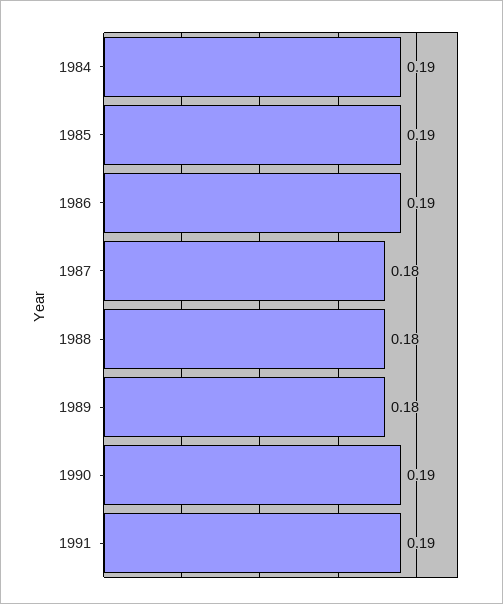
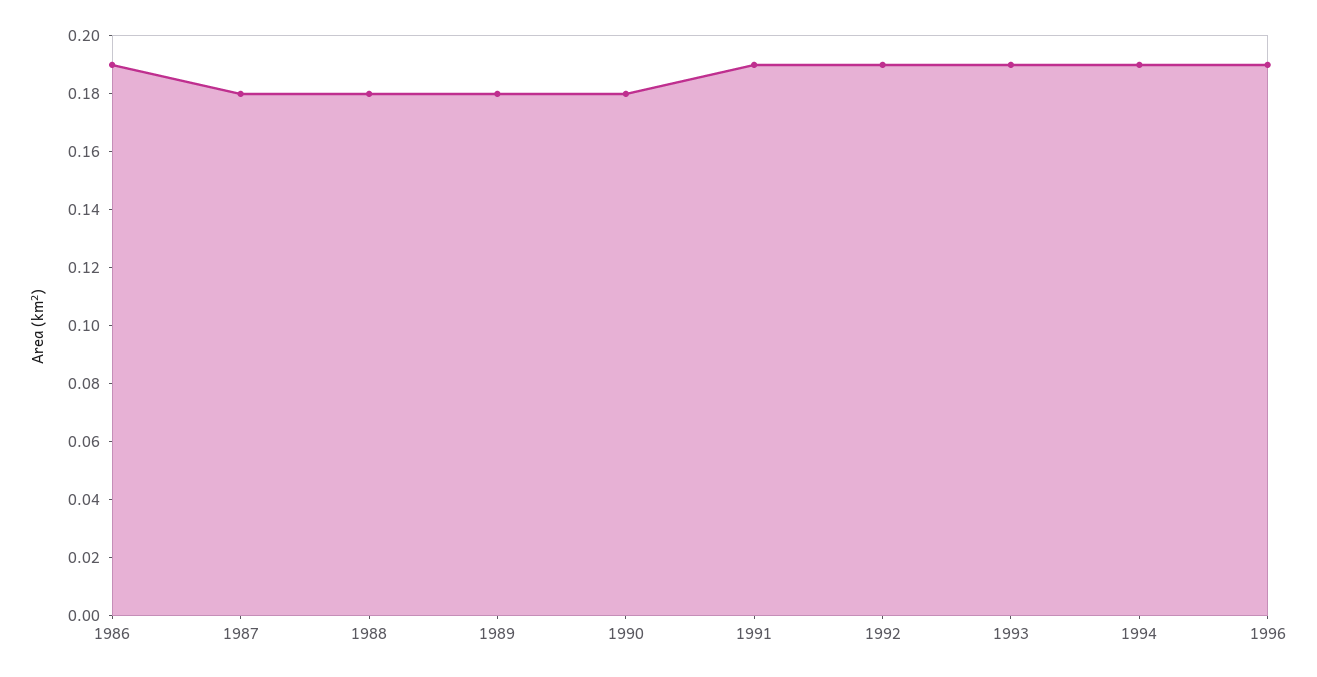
1984: 0.19 -> none
1985: 0.19 -> none
1990: 0.19 -> 0.18
1992: none -> 0.19
1993: none -> 0.19
1994: none -> 0.19
1996: none -> 0.19

